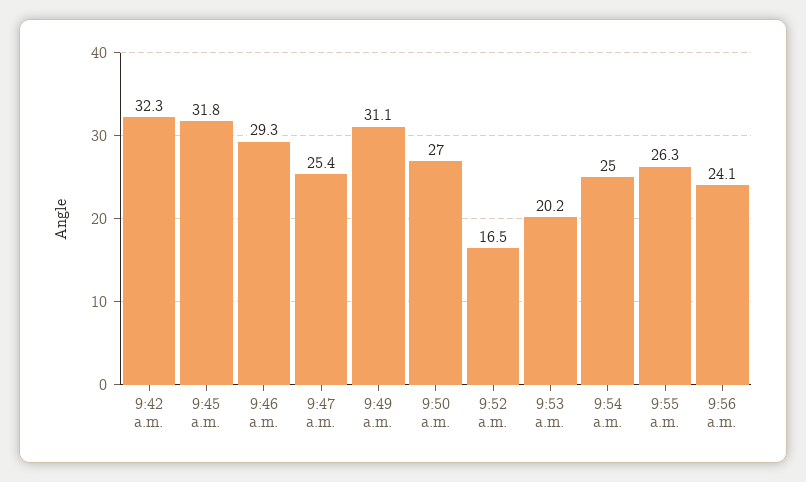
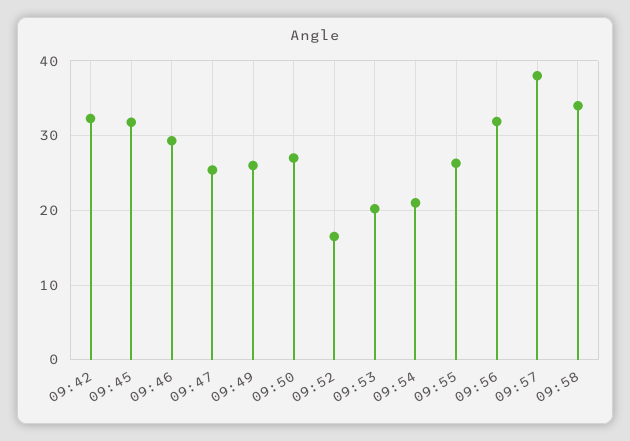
9:49 a.m.: 31.1 -> 26
9:54 a.m.: 25 -> 21
9:56 a.m.: 24.1 -> 32
09:57: none -> 38
09:58: none -> 34

